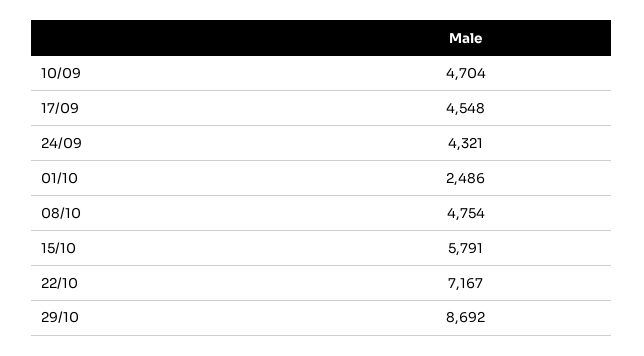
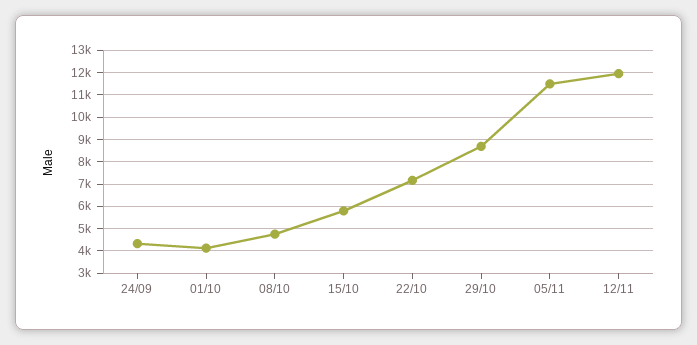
10/09: 4704 -> none
17/09: 4548 -> none
01/10: 2486 -> 4000
05/11: none -> 11500
12/11: none -> 12000

